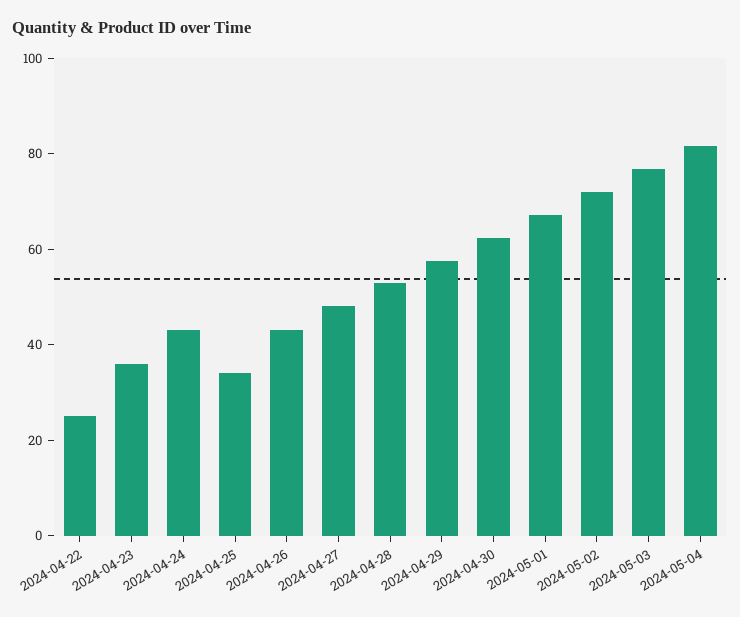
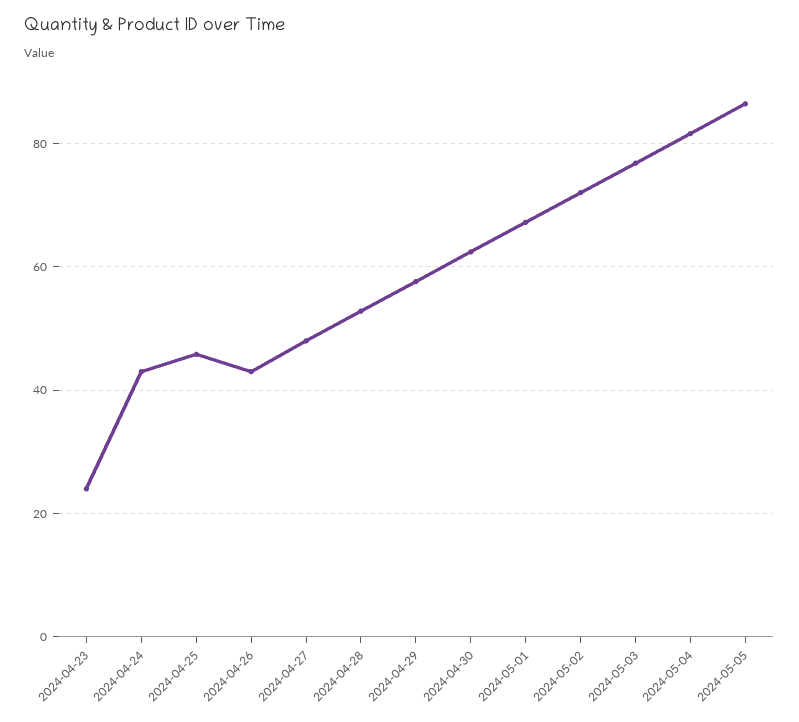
2024-04-22: 25 -> none
2024-04-23: 35 -> 24
2024-04-25: 35 -> 46
2024-05-05: none -> 86

